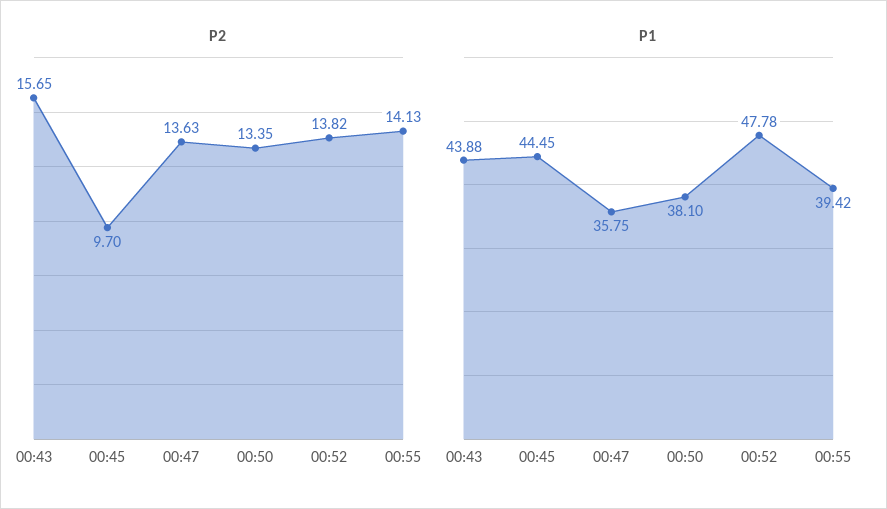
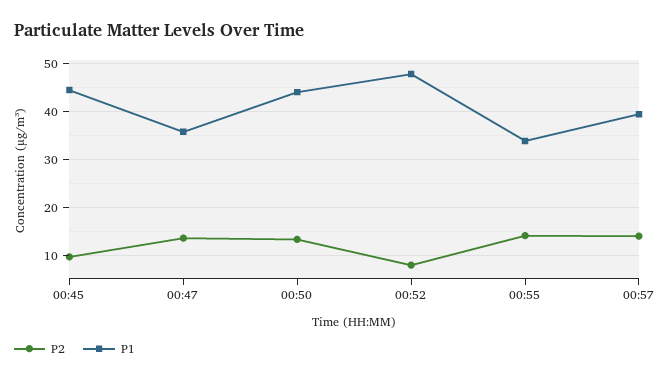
P2, 00:43: 15.65 -> none
P2, 00:52: 13.82 -> 8
P1, 00:43: 43.88 -> none
P1, 00:50: 38.1 -> 44
P1, 00:55: 39.42 -> 34
P2, 00:57: none -> 14
P1, 00:57: none -> 40

